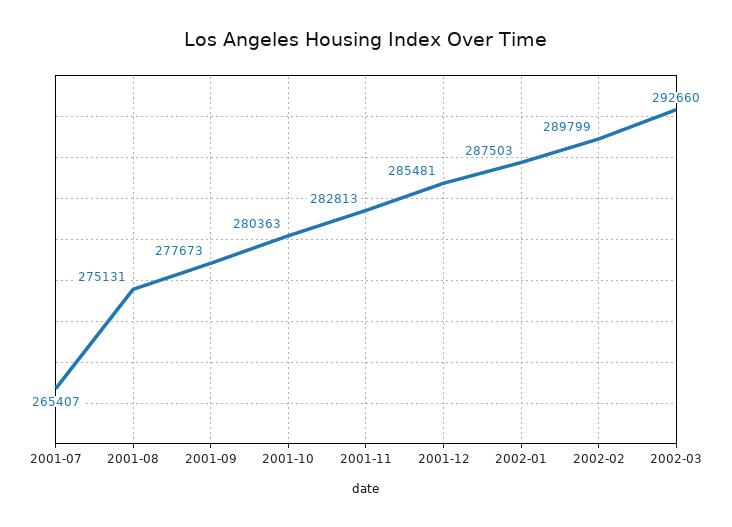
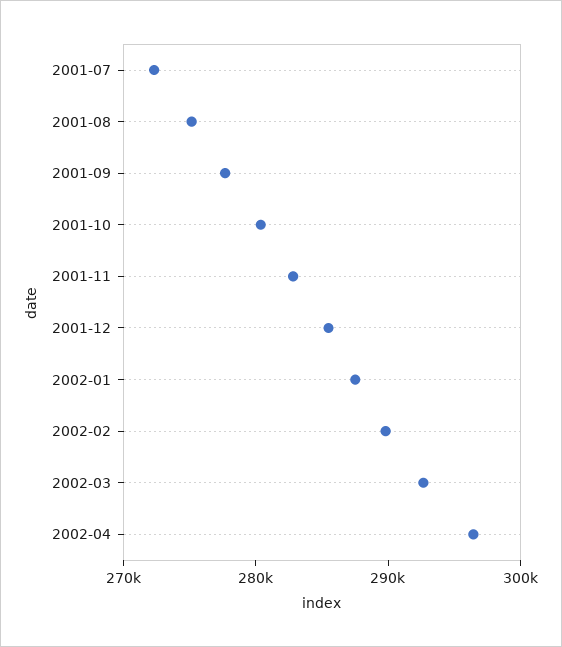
2001-07: 265407 -> 272000
2002-04: none -> 296000

